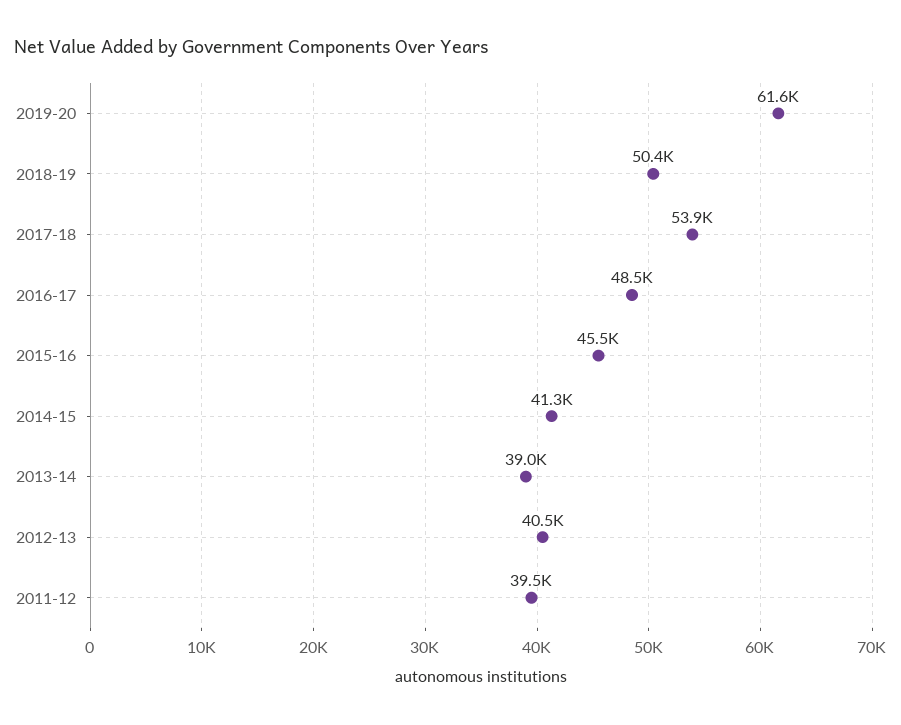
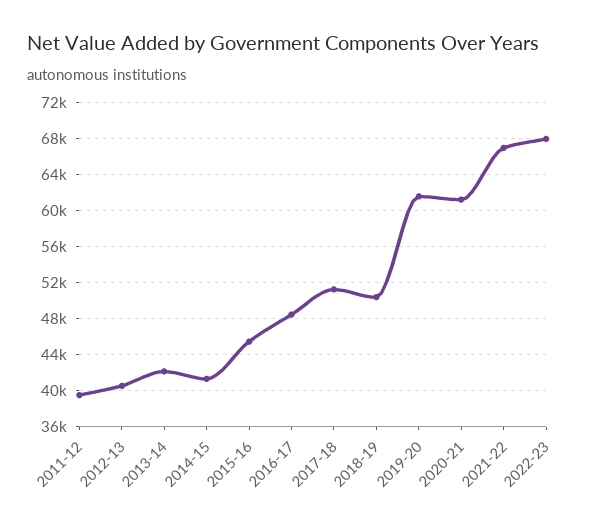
2017-18: 53900 -> 51000
2013-14: 39000 -> 42000
2020-21: none -> 61000
2021-22: none -> 67000
2022-23: none -> 68000

